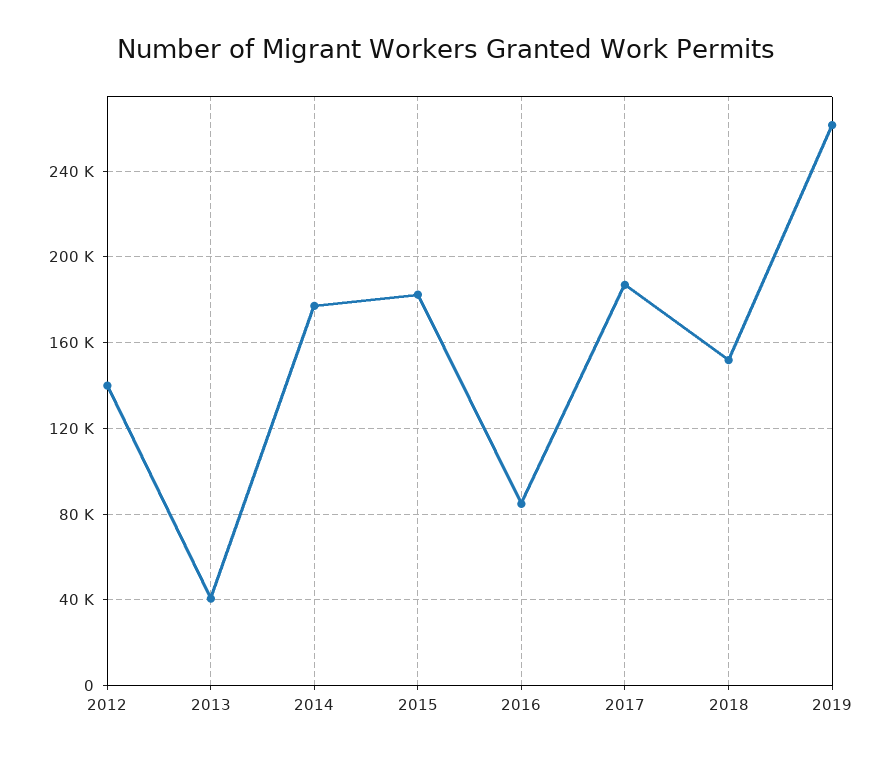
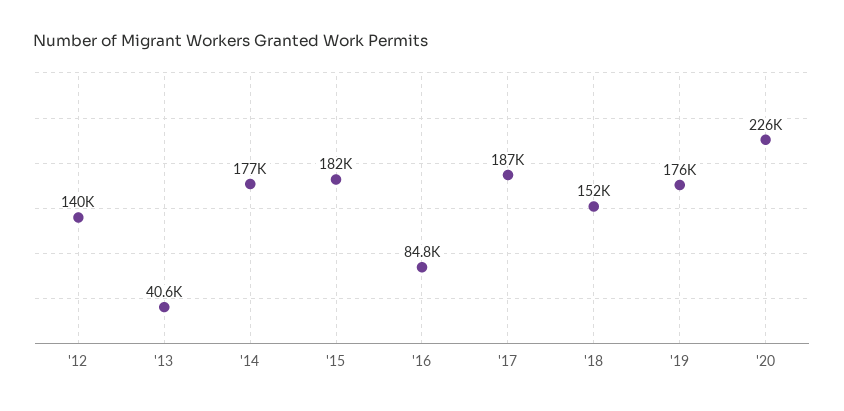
2019: 260000 -> 176000
'20: none -> 226000

